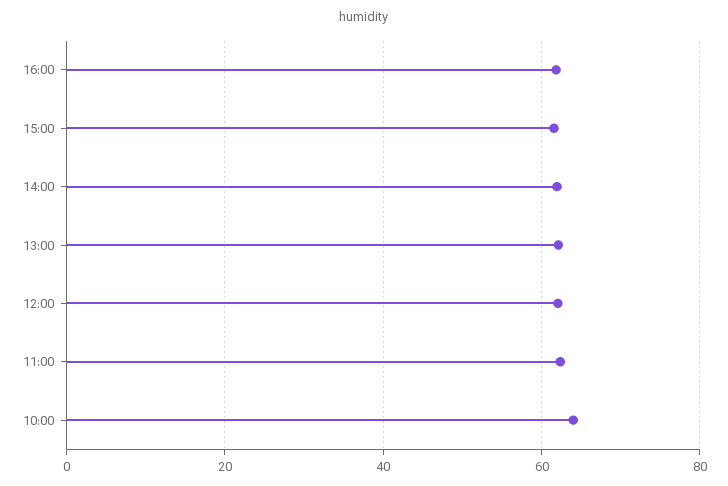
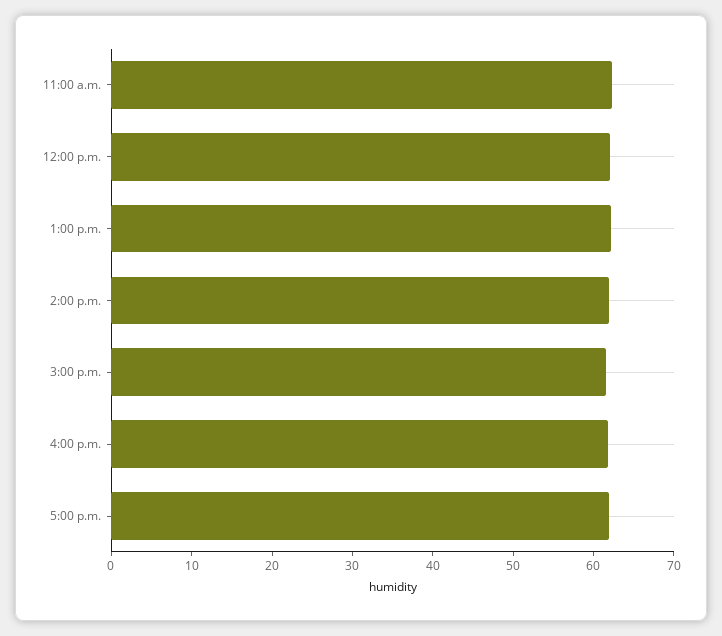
10:00: 64 -> none
5:00 p.m.: none -> 62

